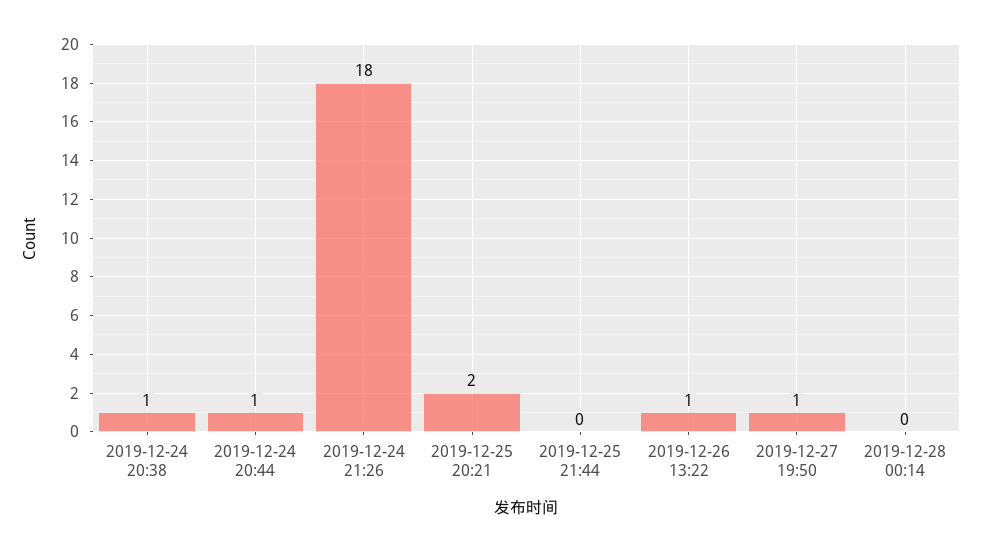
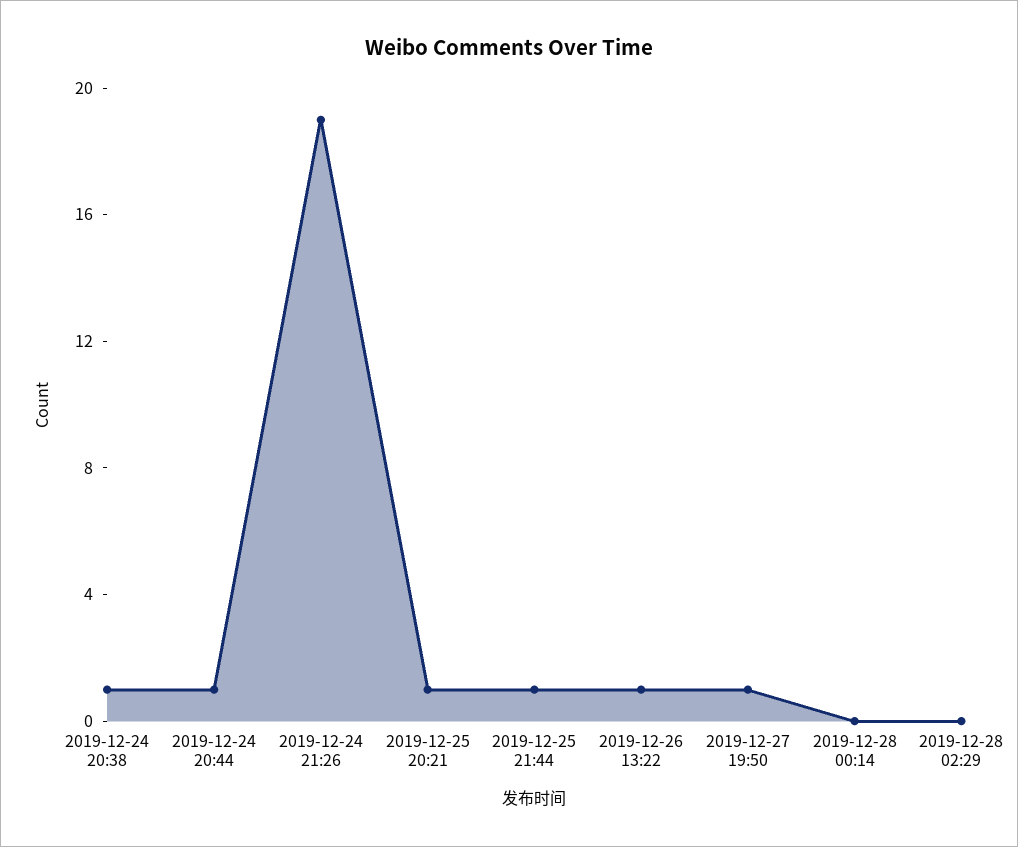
2019-12-24 21:26: 18 -> 19
2019-12-25 20:21: 2 -> 1
2019-12-25 21:44: 0 -> 1
2019-12-28 02:29: none -> 0

